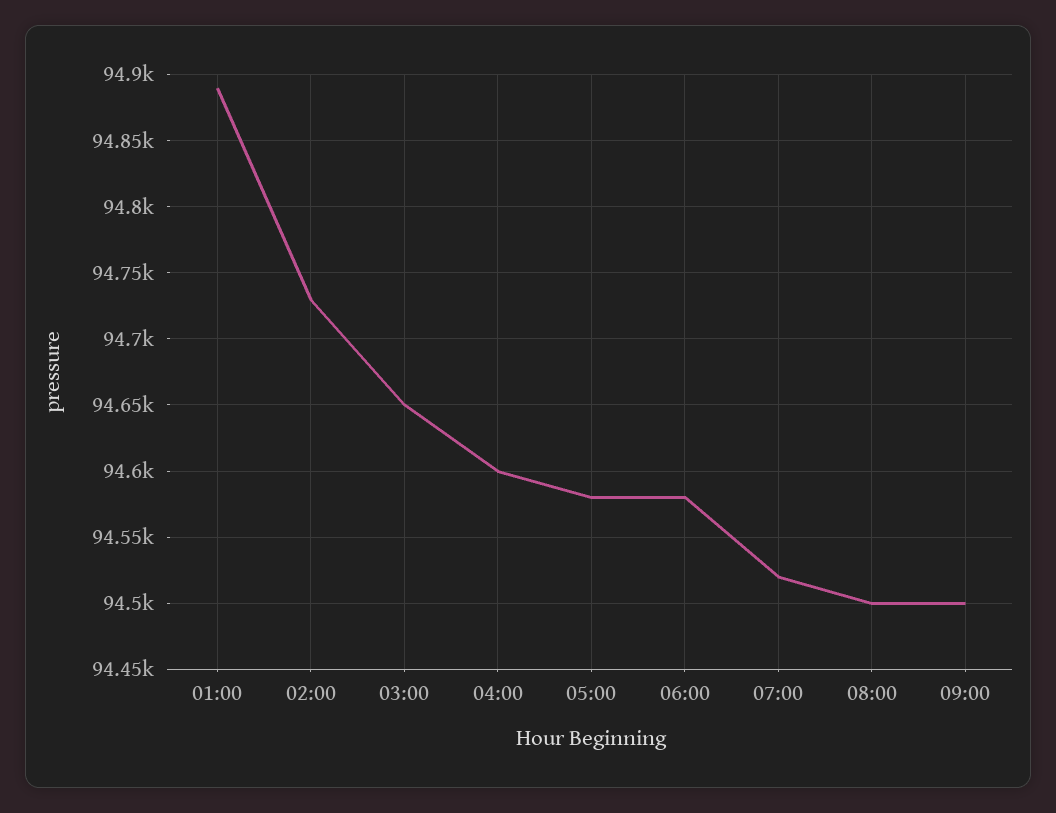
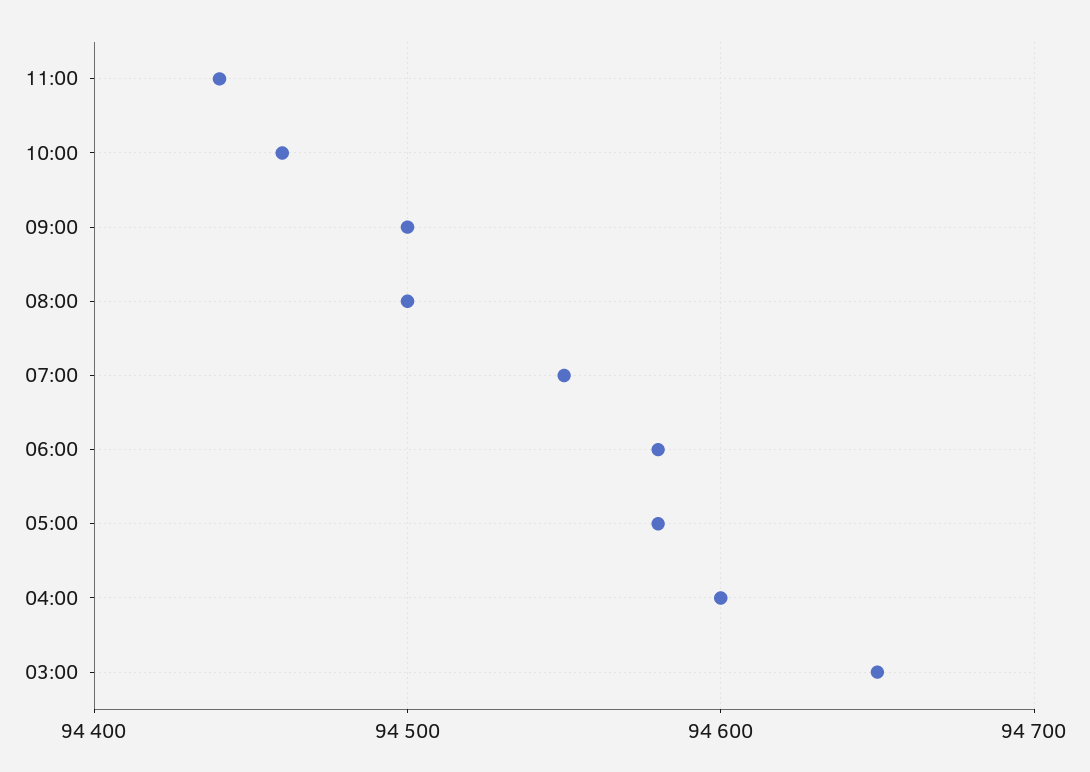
01:00: 94890 -> none
02:00: 94730 -> none
07:00: 94520 -> 94550
11:00: none -> 94440
10:00: none -> 94460

